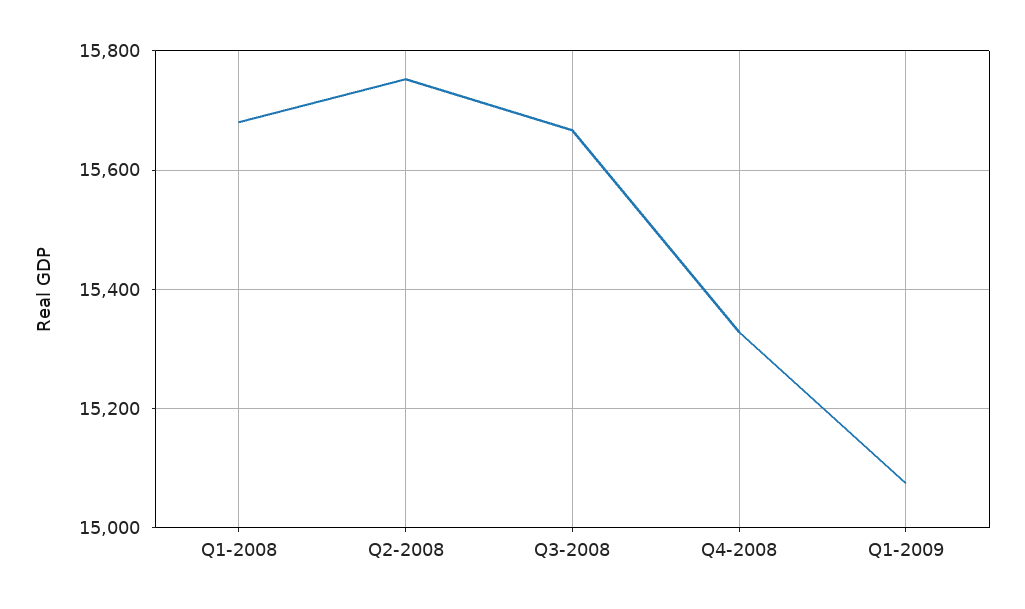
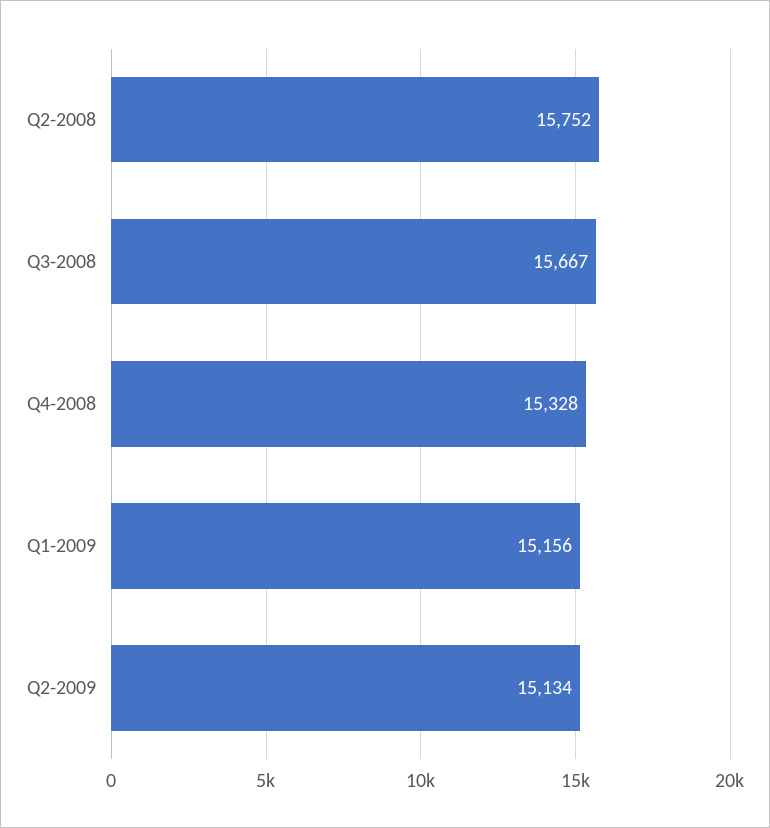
Q1-2008: 15680 -> none
Q1-2009: 15080 -> 15156
Q2-2009: none -> 15134

